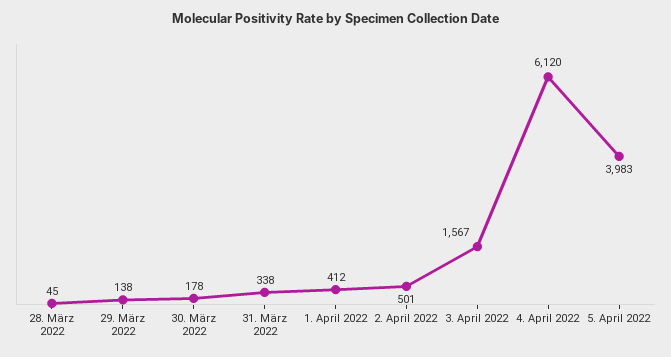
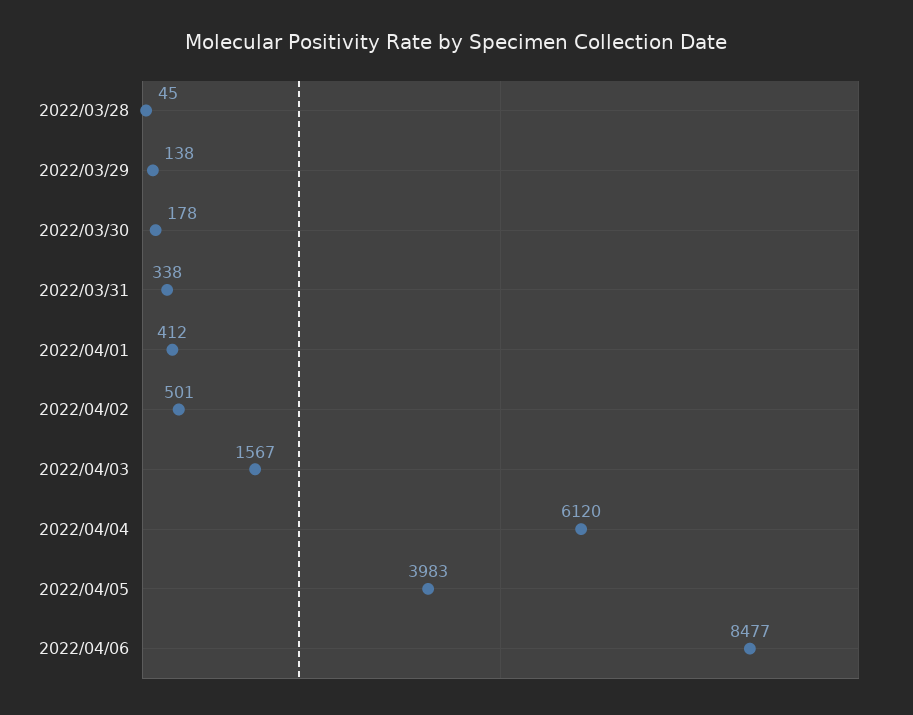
2022/04/06: none -> 8477

